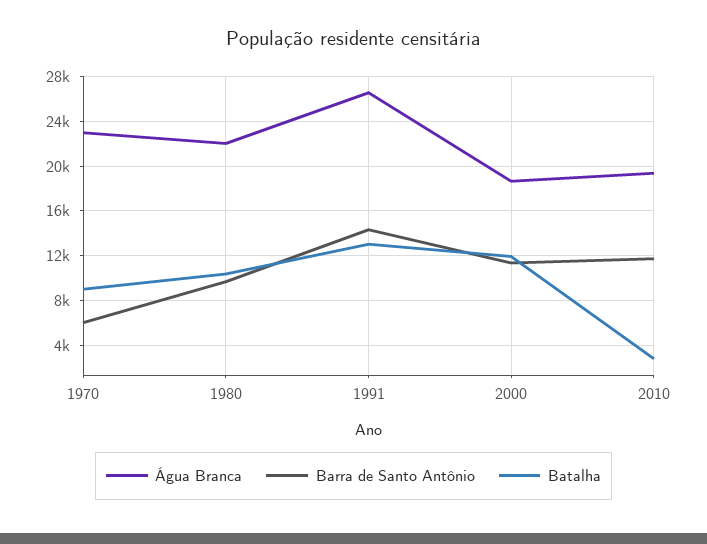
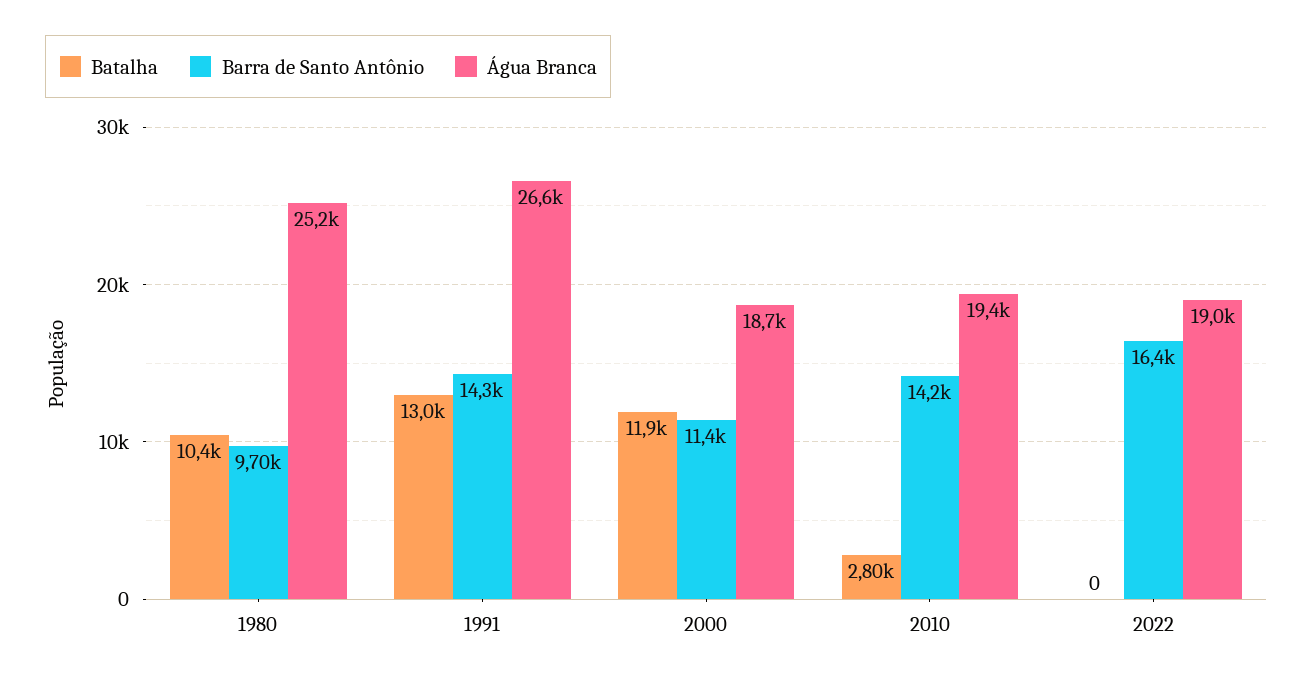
Água Branca, 1970: 23000 -> none
Barra de Santo Antônio, 1970: 6000 -> none
Batalha, 1970: 9000 -> none
Água Branca, 1980: 22000 -> 25200
Barra de Santo Antônio, 2010: 12000 -> 14200
Batalha, 2022: none -> 0
Barra de Santo Antônio, 2022: none -> 16400
Água Branca, 2022: none -> 19000

